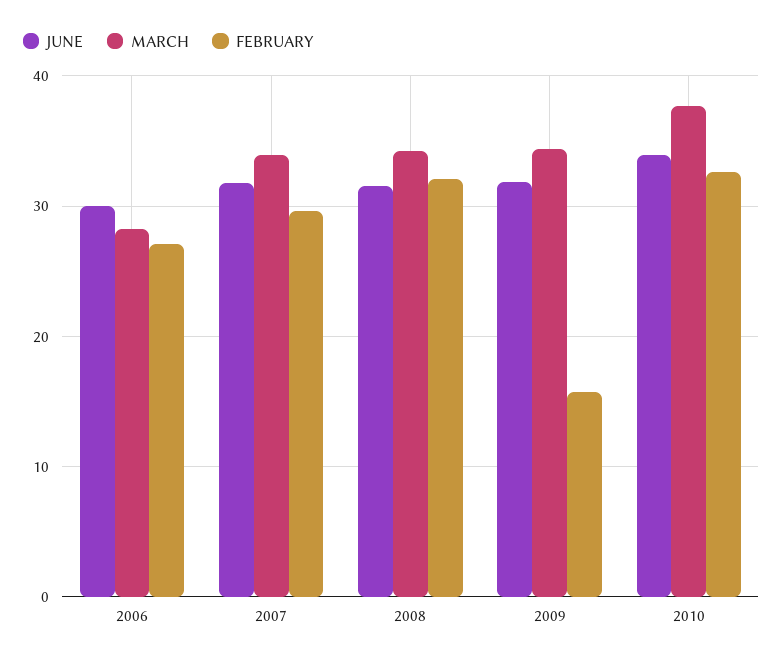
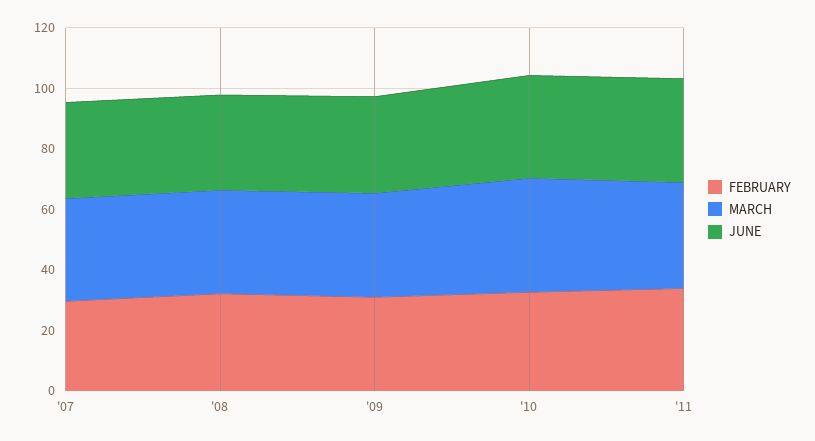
JUNE, 2006: 30 -> none
MARCH, 2006: 28 -> none
FEBRUARY, 2006: 27 -> none
FEBRUARY, 2009: 16 -> 30
FEBRUARY, '11: none -> 35
MARCH, '11: none -> 35
JUNE, '11: none -> 35

